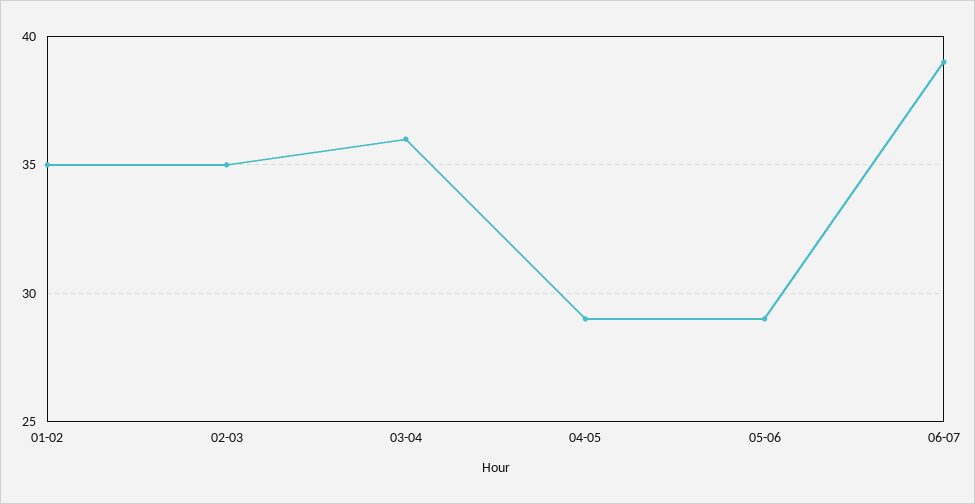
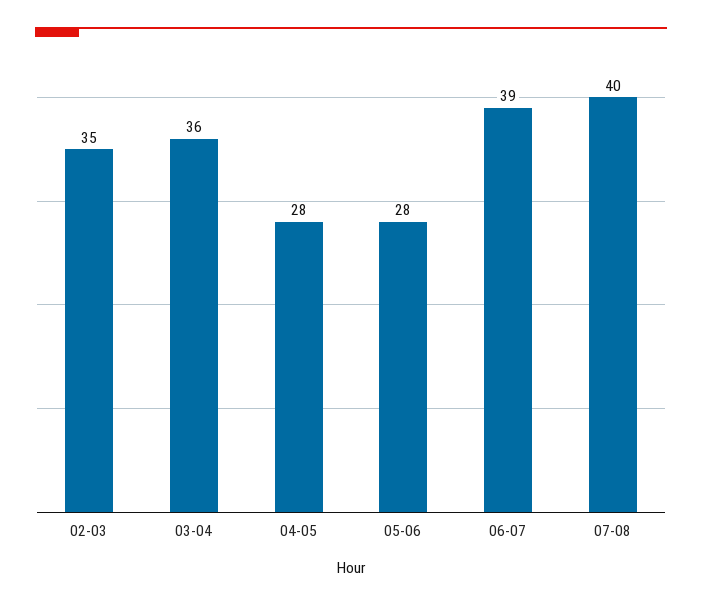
01-02: 35 -> none
04-05: 29 -> 28
05-06: 29 -> 28
07-08: none -> 40

